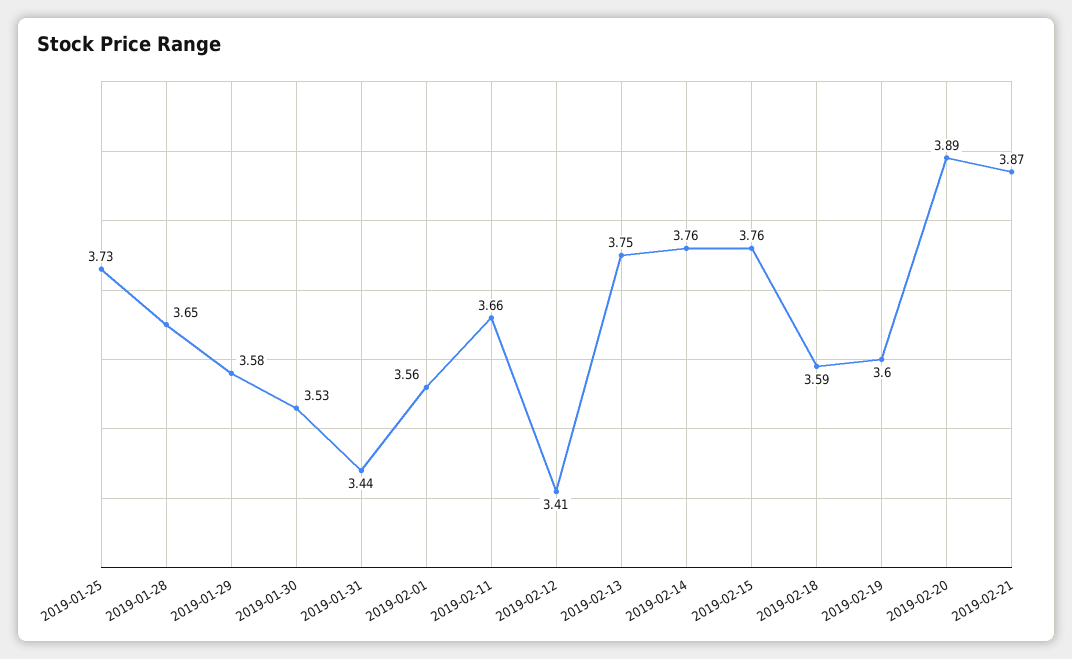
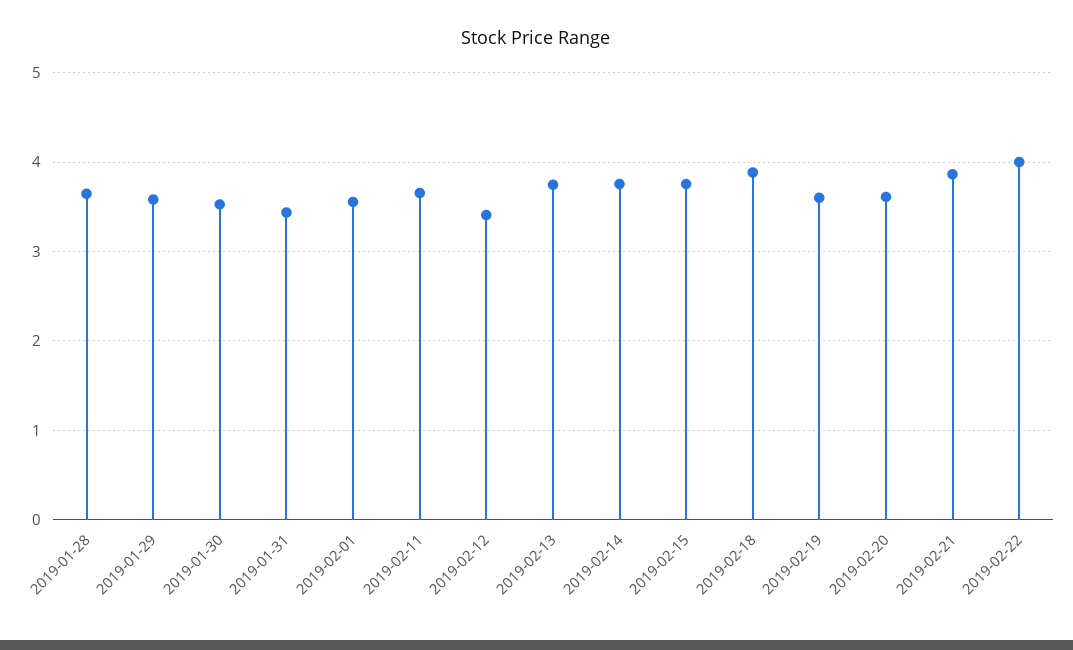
2019-01-25: 3.73 -> none
2019-02-18: 3.59 -> 3.9
2019-02-20: 3.89 -> 3.6
2019-02-22: none -> 4

